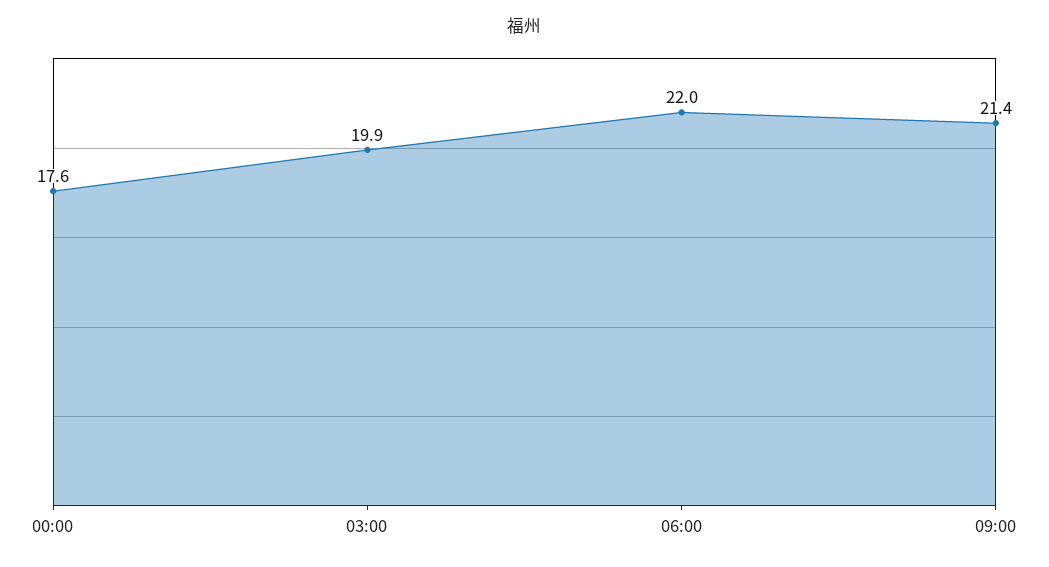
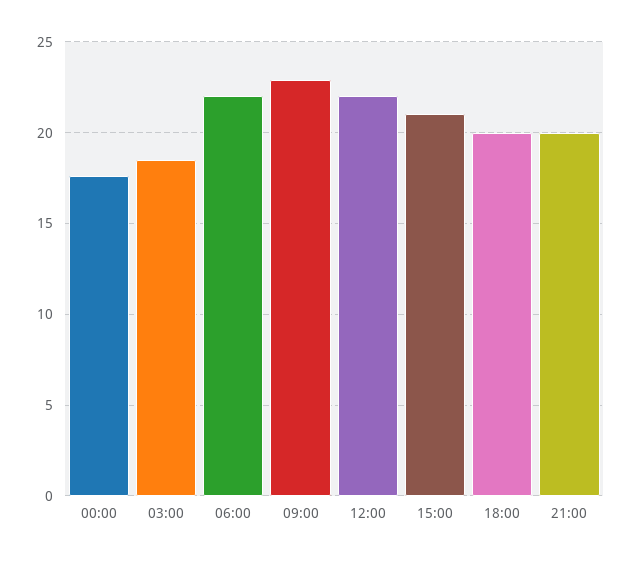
03:00: 19.9 -> 18.5
09:00: 21.4 -> 23
12:00: none -> 22
15:00: none -> 21
18:00: none -> 20
21:00: none -> 20

